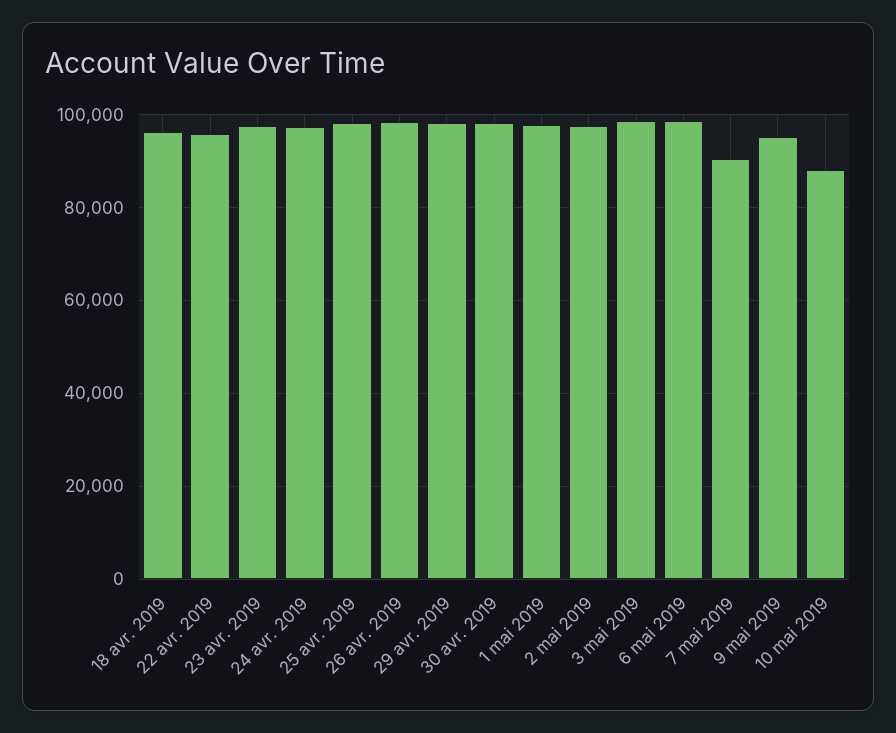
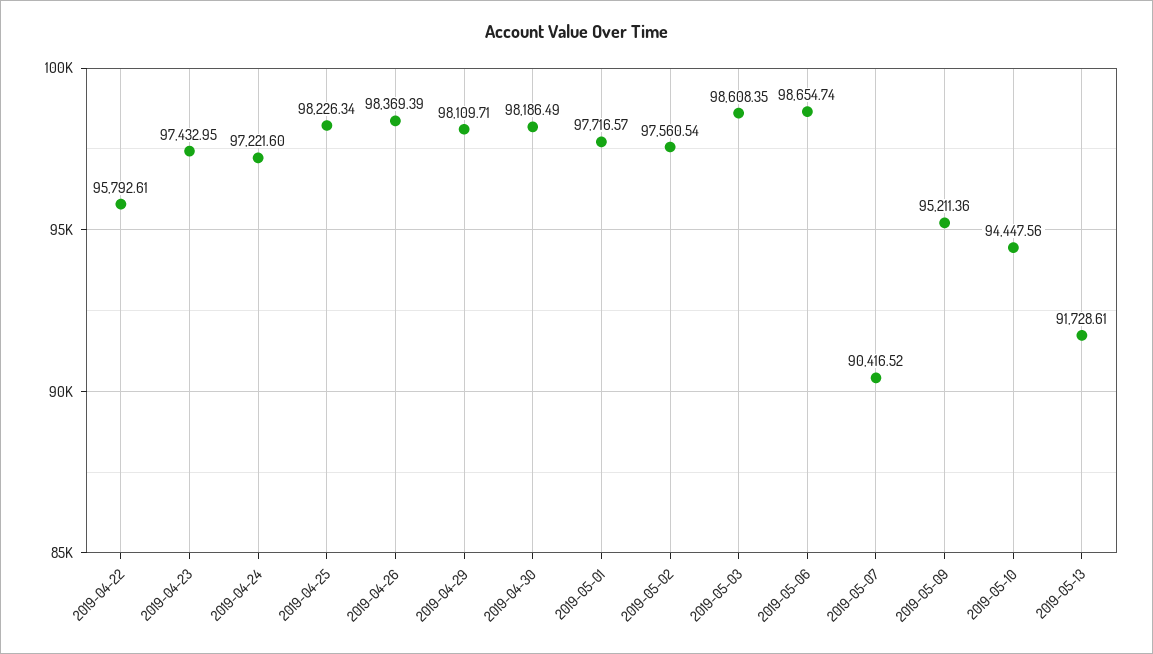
18 avr. 2019: 96000 -> none
10 mai 2019: 88000 -> 94447.56
2019-05-13: none -> 91728.61

